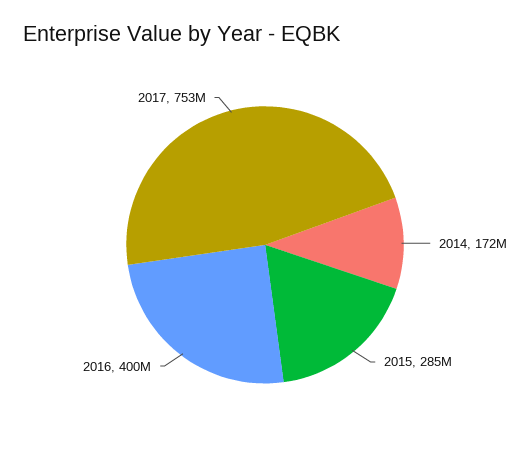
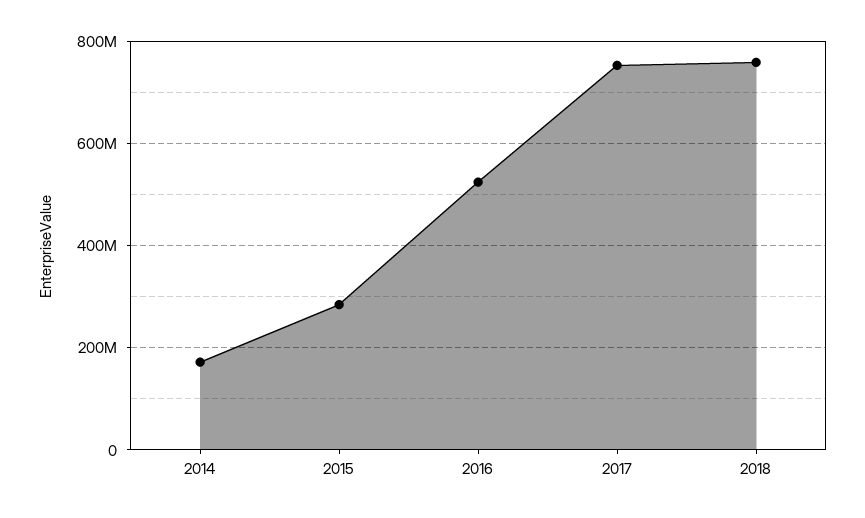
2016: 400000000 -> 520000000
2018: none -> 760000000

